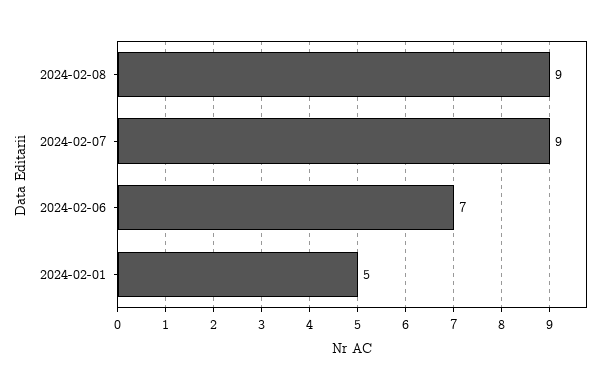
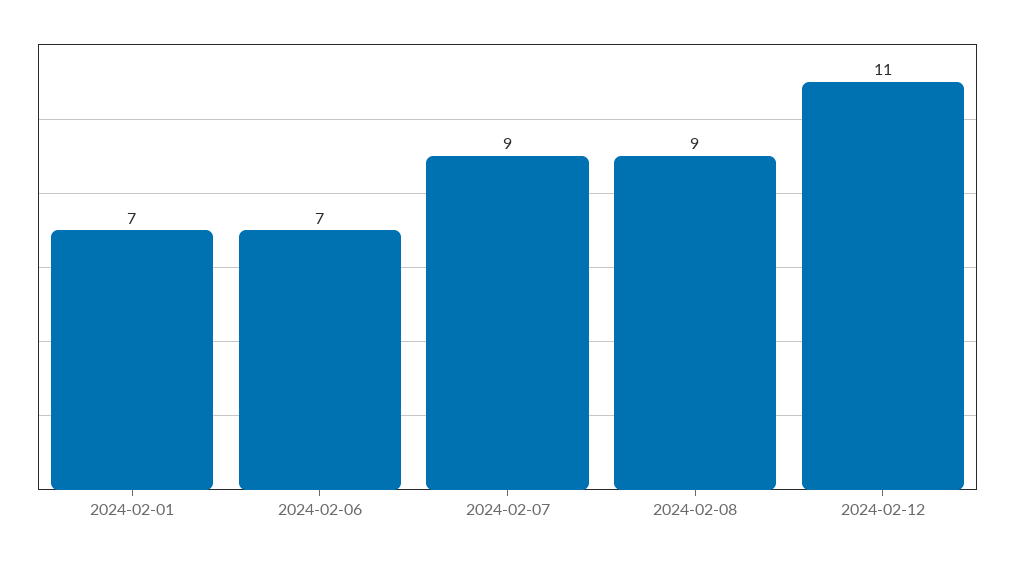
2024-02-01: 5 -> 7
2024-02-12: none -> 11

